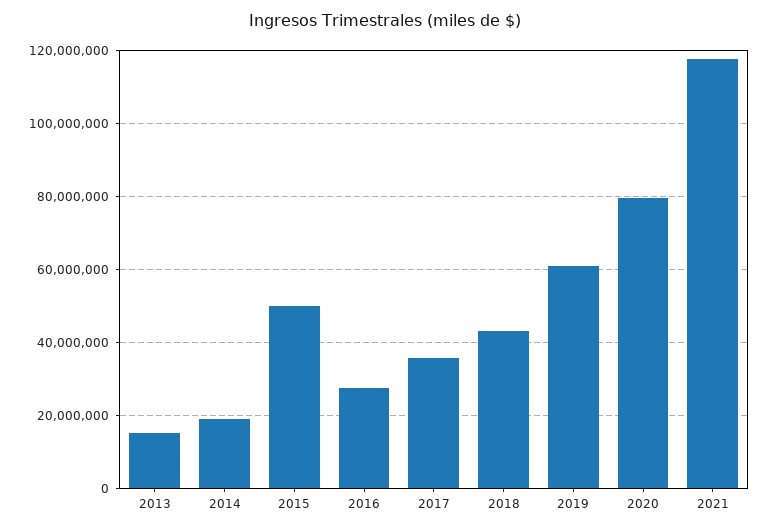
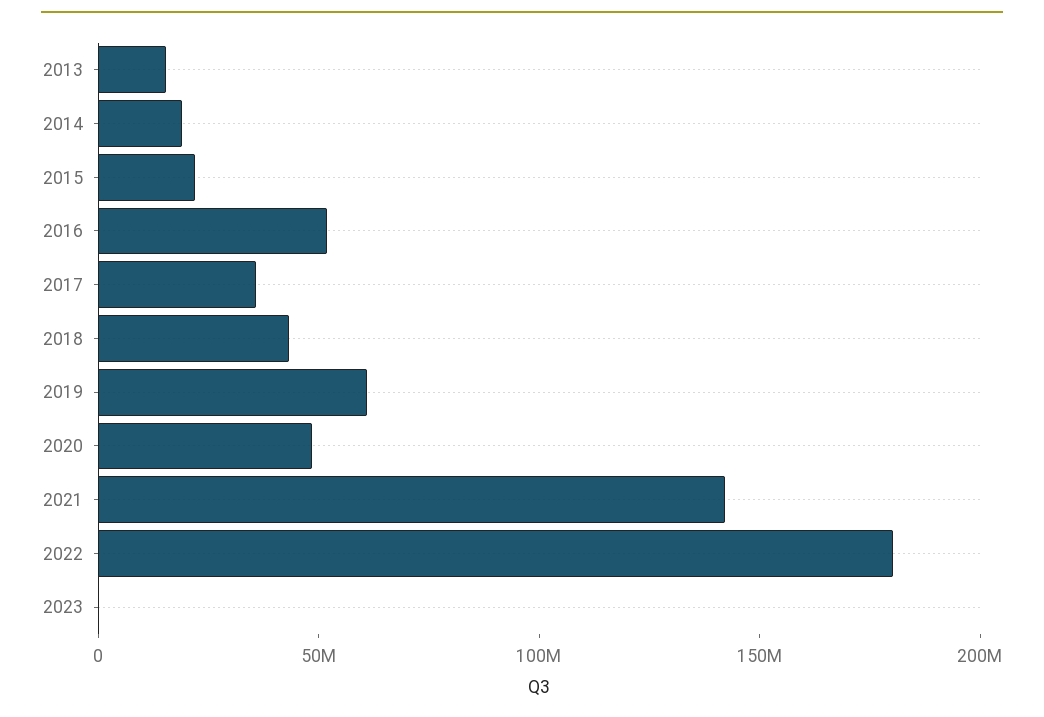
2015: 50000000 -> 20000000
2016: 28000000 -> 50000000
2020: 80000000 -> 50000000
2021: 118000000 -> 140000000
2022: none -> 180000000
2023: none -> 0

